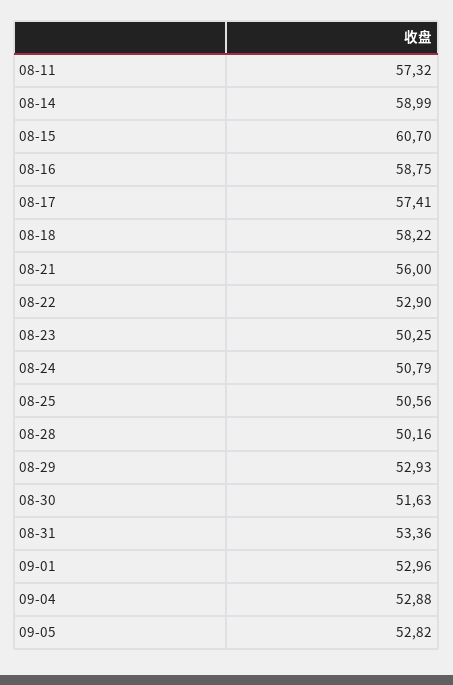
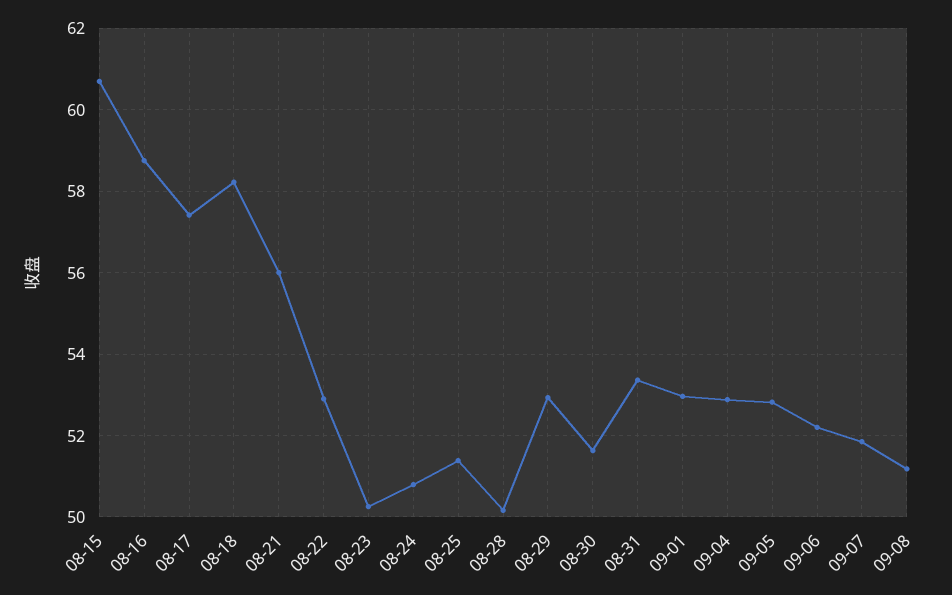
08-11: 57.32 -> none
08-14: 58.99 -> none
08-25: 50.56 -> 51.4
09-06: none -> 52.2
09-07: none -> 51.8
09-08: none -> 51.2

